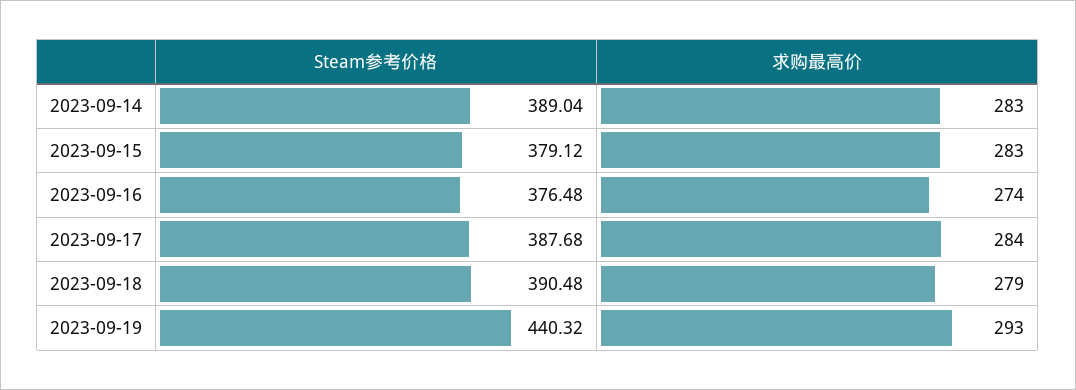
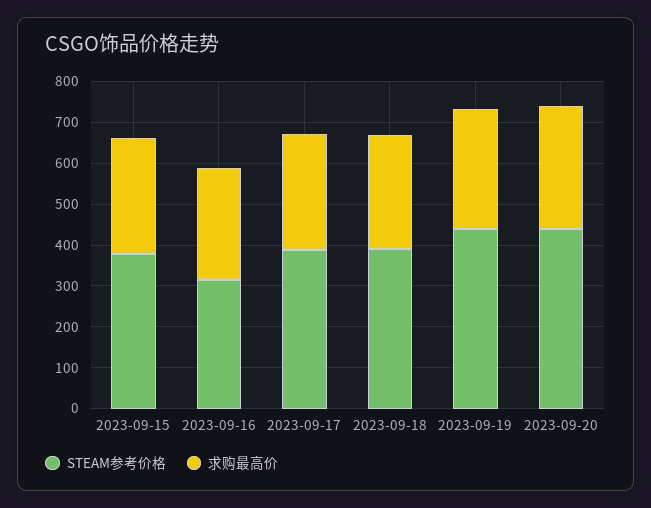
Steam参考价格, 2023-09-14: 389.04 -> none
求购最高价, 2023-09-14: 283 -> none
Steam参考价格, 2023-09-16: 376.48 -> 320
Steam参考价格, 2023-09-20: none -> 440
求购最高价, 2023-09-20: none -> 300

